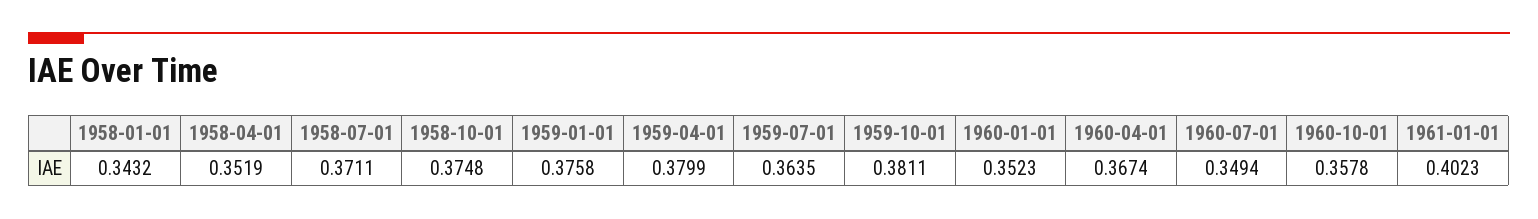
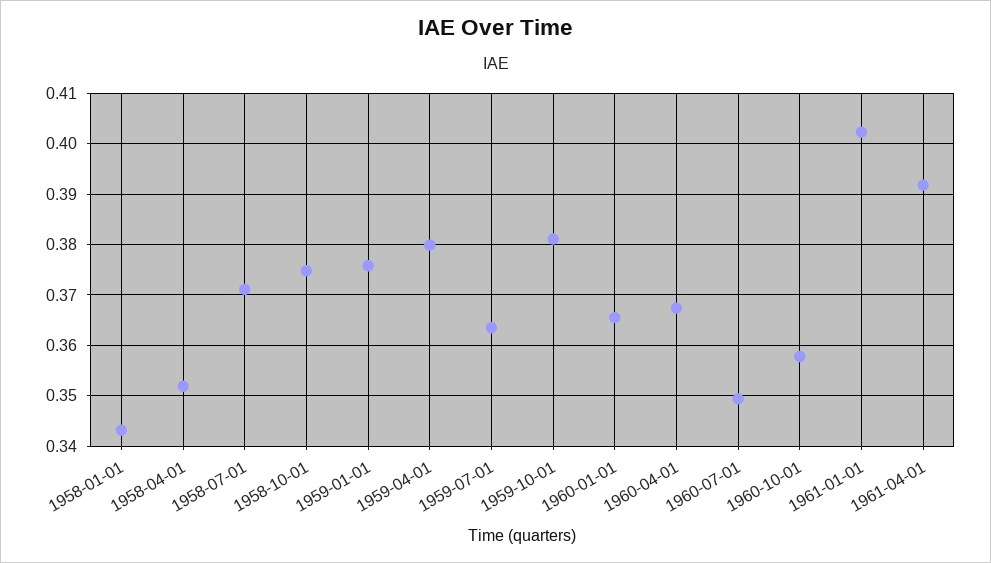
1960-01-01: 0.3523 -> 0.366
1961-04-01: none -> 0.392

